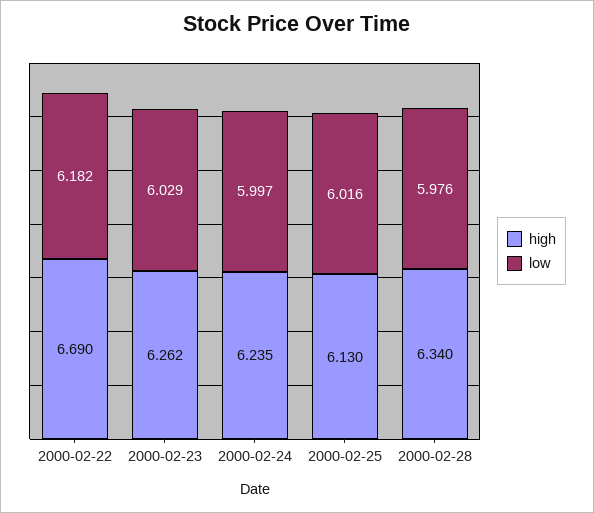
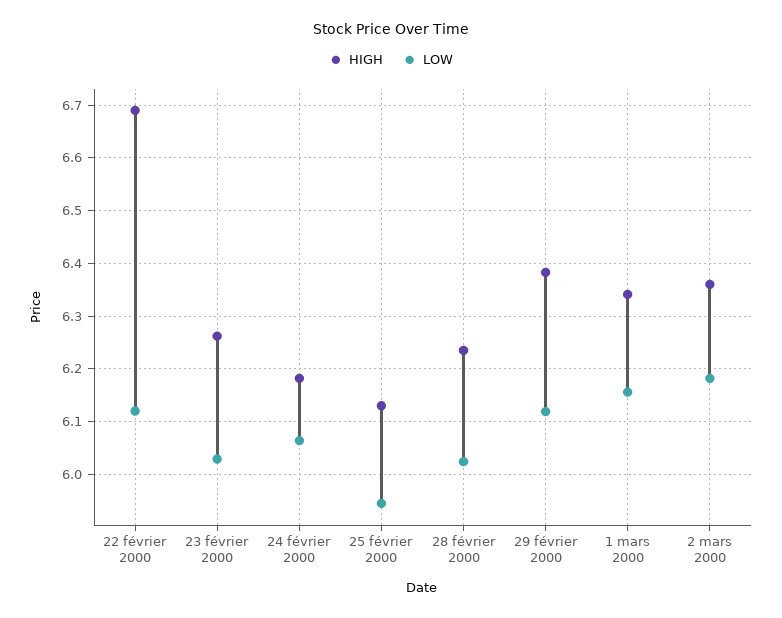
low, 2000-02-22: 6.182 -> 6.12
high, 2000-02-24: 6.235 -> 6.18
low, 2000-02-24: 5.997 -> 6.06
low, 2000-02-25: 6.016 -> 5.94
high, 2000-02-28: 6.34 -> 6.24
low, 2000-02-28: 5.976 -> 6.02
high, 29 février 2000: none -> 6.38
low, 29 février 2000: none -> 6.12
high, 1 mars 2000: none -> 6.34
low, 1 mars 2000: none -> 6.16
high, 2 mars 2000: none -> 6.36
low, 2 mars 2000: none -> 6.18

